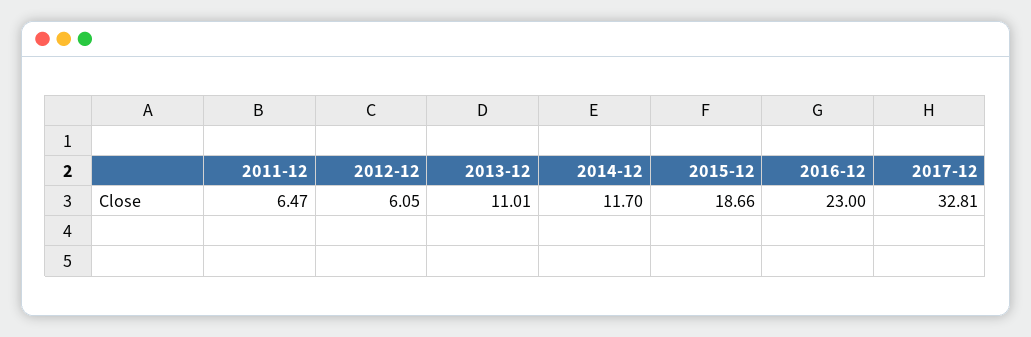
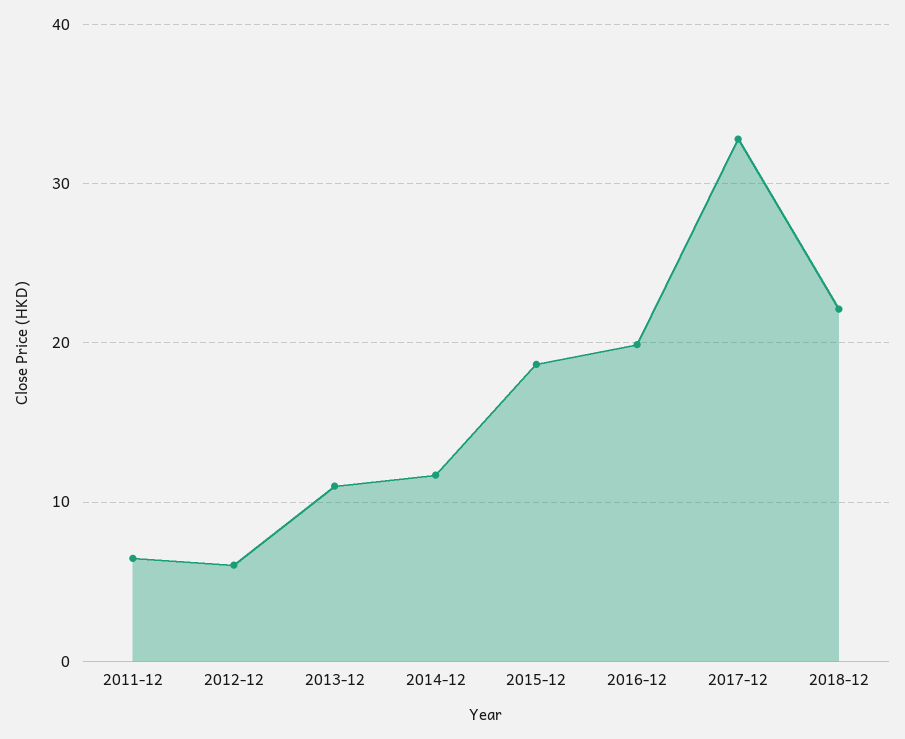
2016-12: 23 -> 20
2018-12: none -> 22

